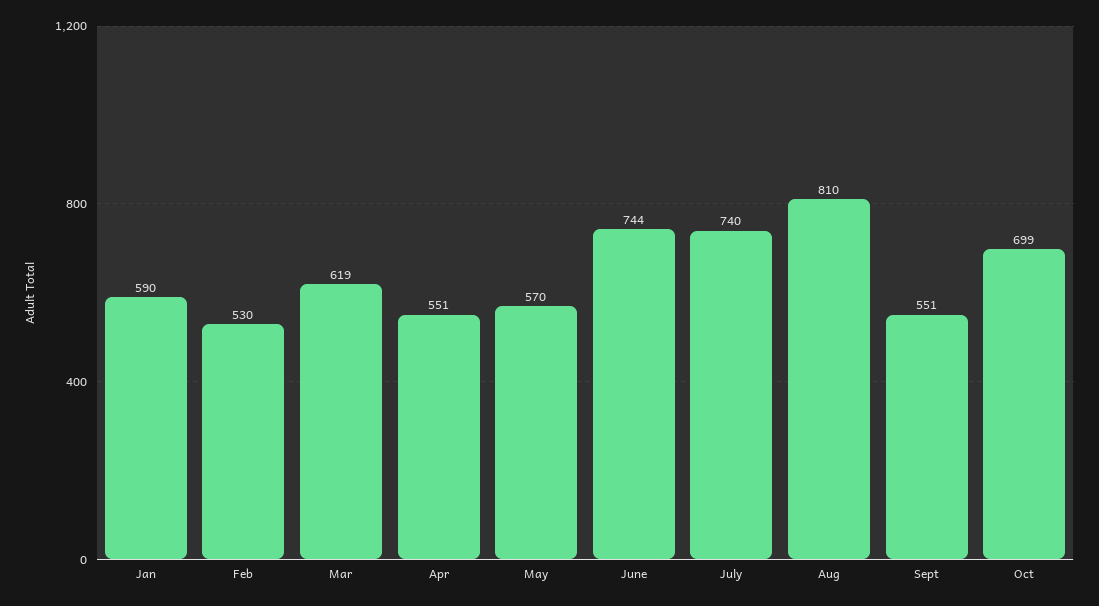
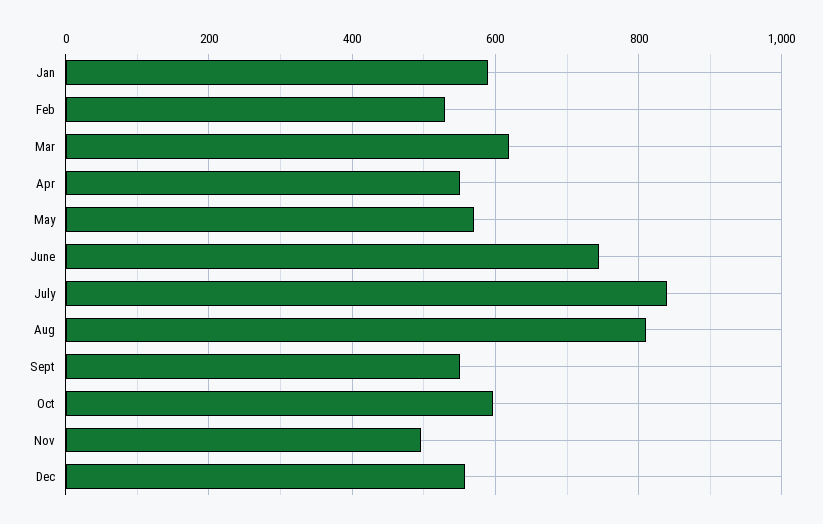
July: 740 -> 840
Oct: 699 -> 600
Nov: none -> 500
Dec: none -> 560

